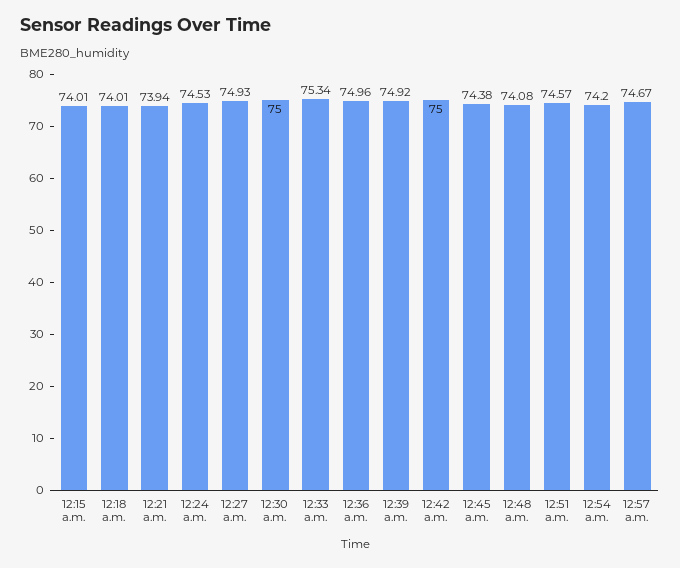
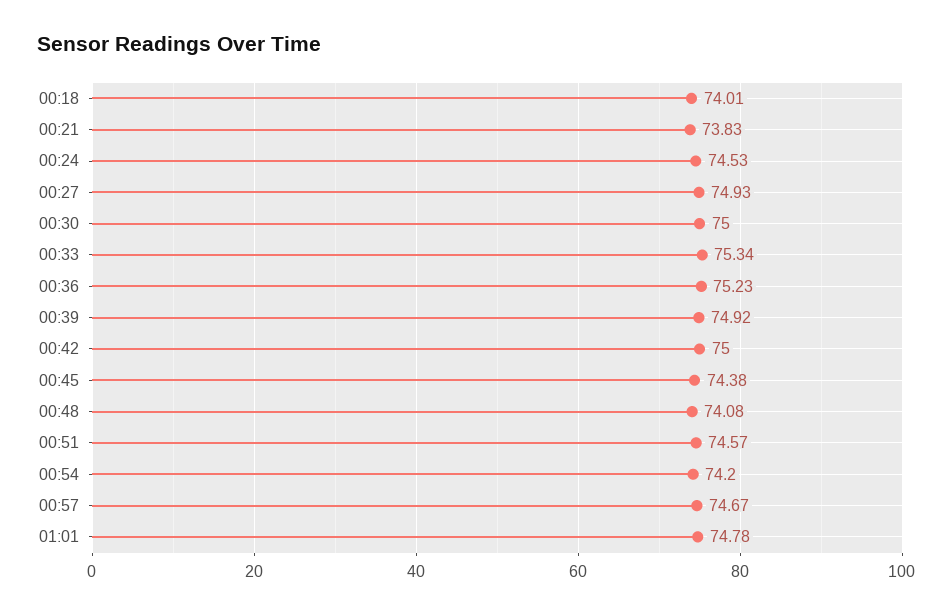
12:15 a.m.: 74.01 -> none
12:21 a.m.: 73.94 -> 73.83
12:36 a.m.: 74.96 -> 75.23
01:01: none -> 74.78

